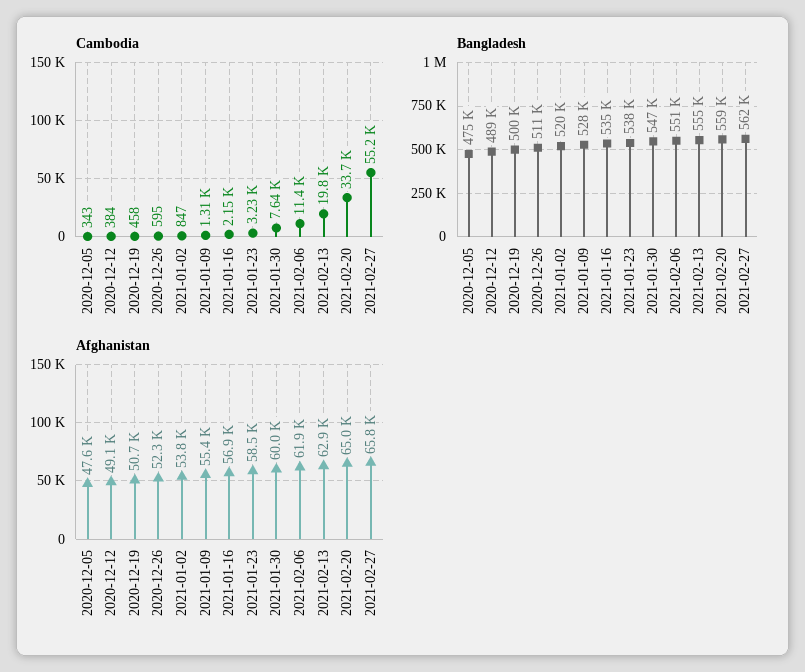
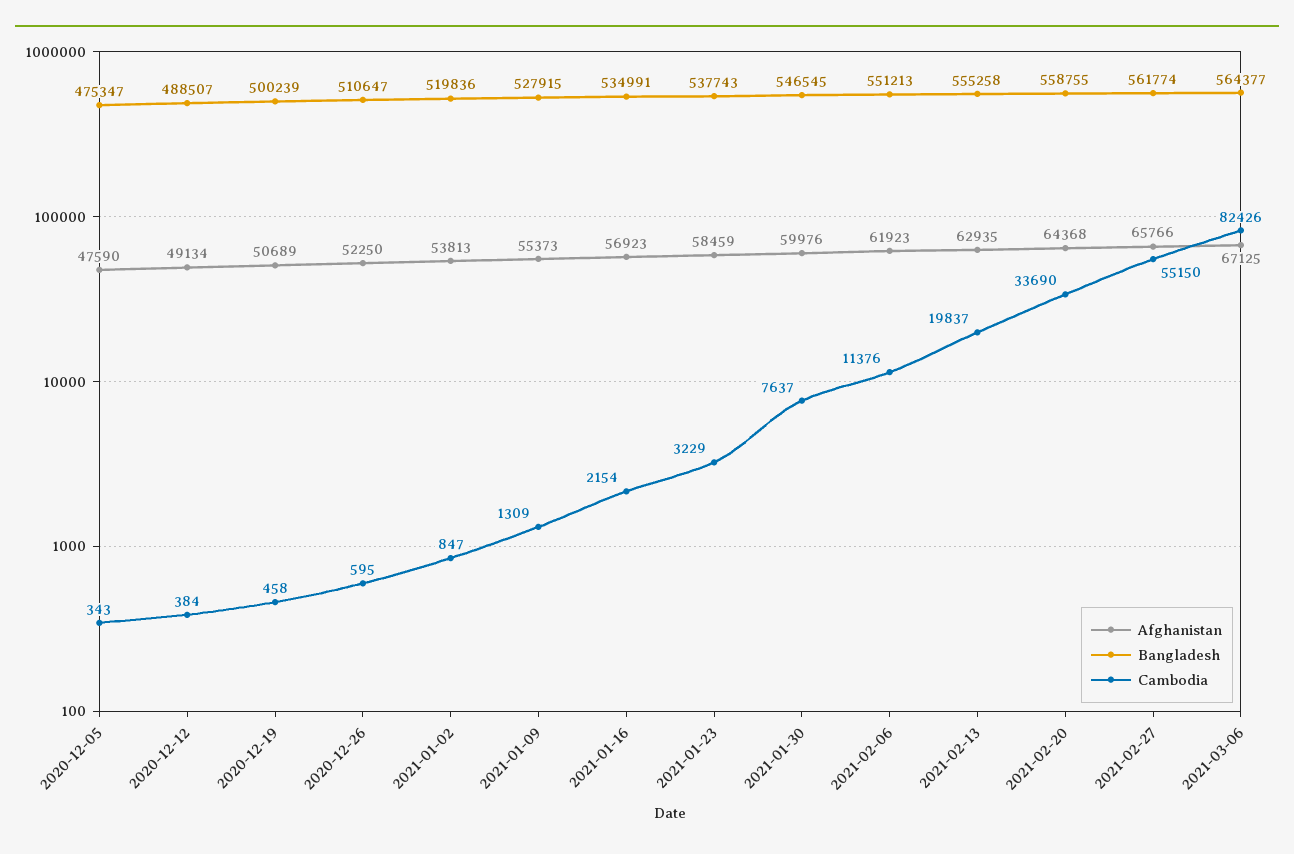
Afghanistan, 2021-02-20: 65000 -> 64368
Afghanistan, 2021-03-06: none -> 67125
Bangladesh, 2021-03-06: none -> 564377
Cambodia, 2021-03-06: none -> 82426

